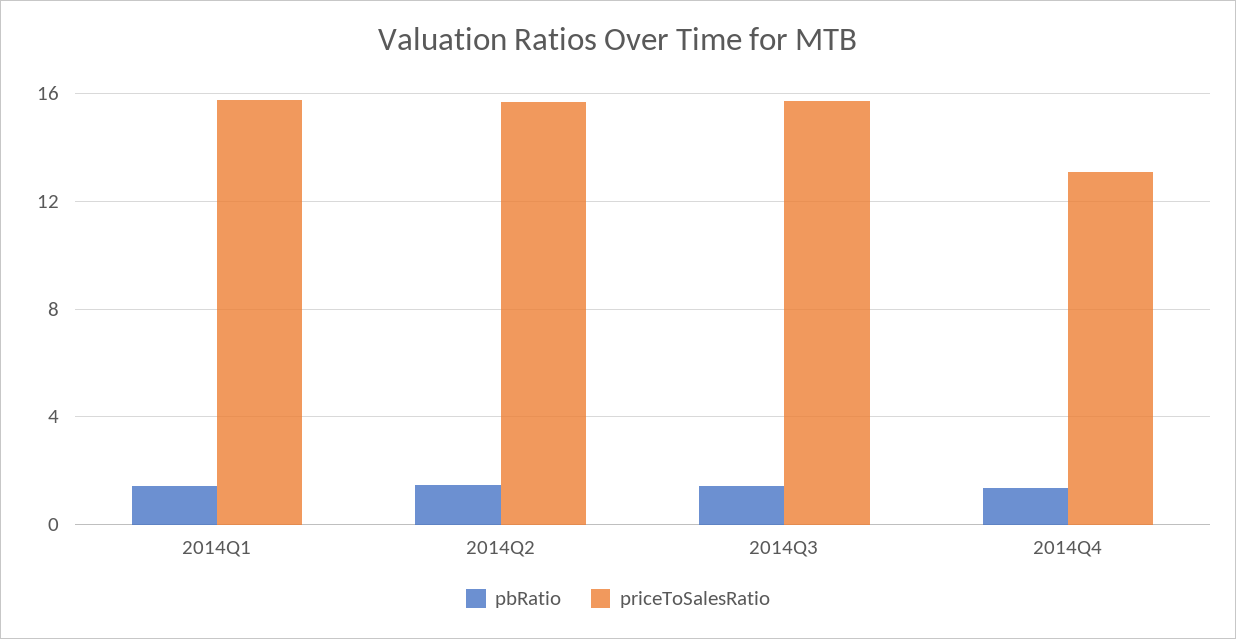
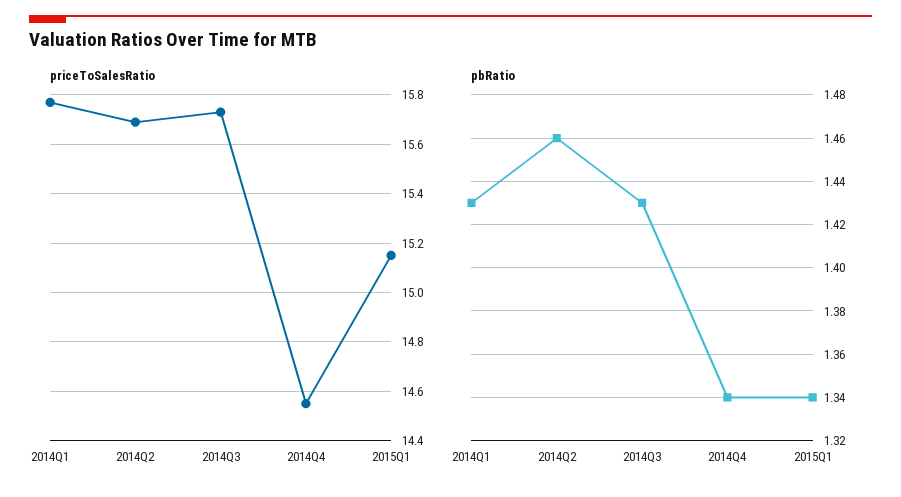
priceToSalesRatio, 2014Q4: 13 -> 14.55
priceToSalesRatio, 2015Q1: none -> 15.15
pbRatio, 2015Q1: none -> 1.34

